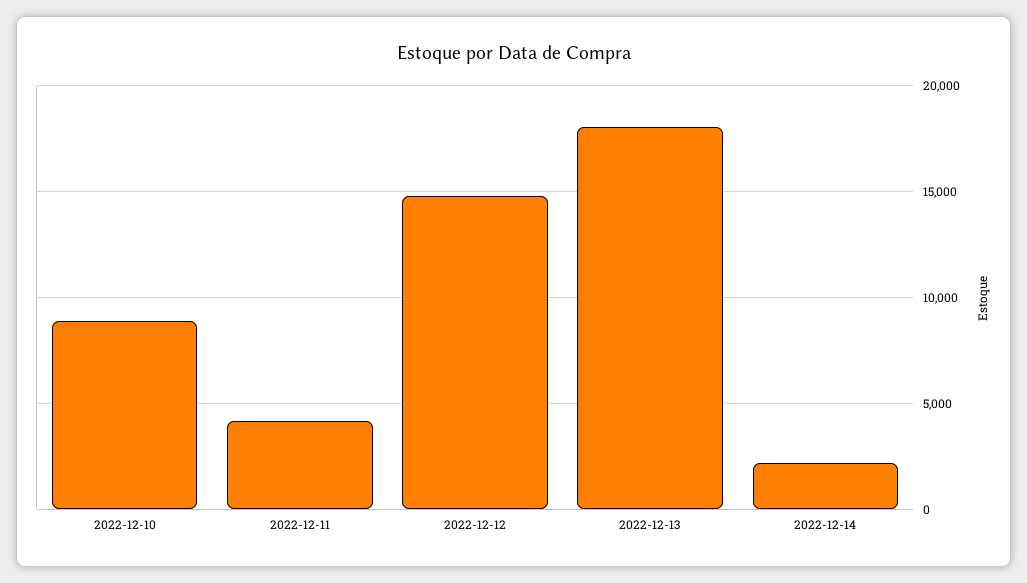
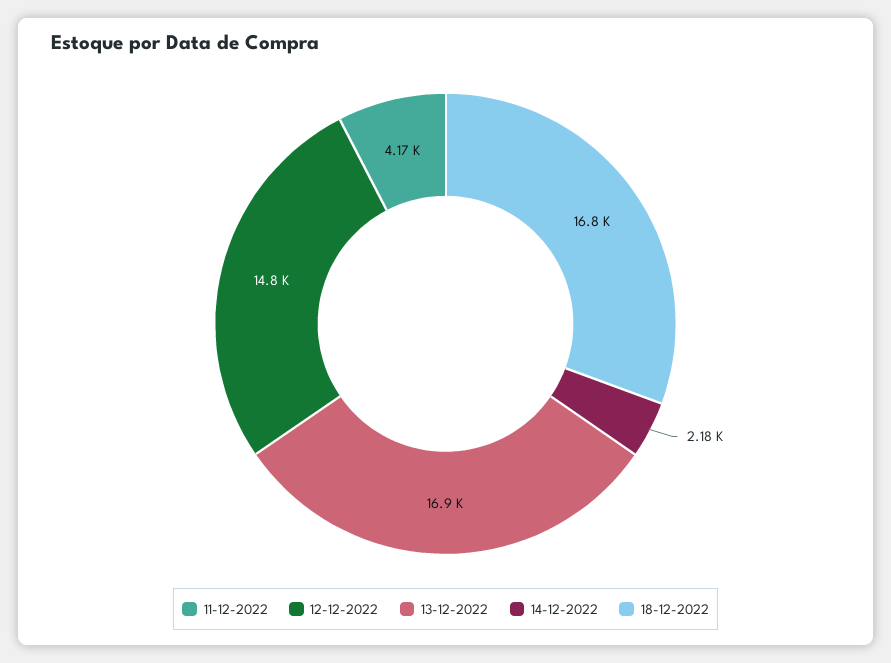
2022-12-10: 9000 -> none
2022-12-13: 18000 -> 16900
18-12-2022: none -> 16800

